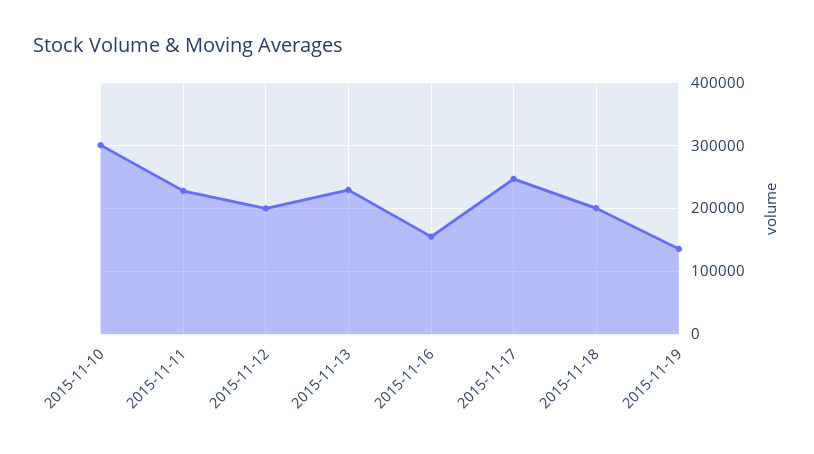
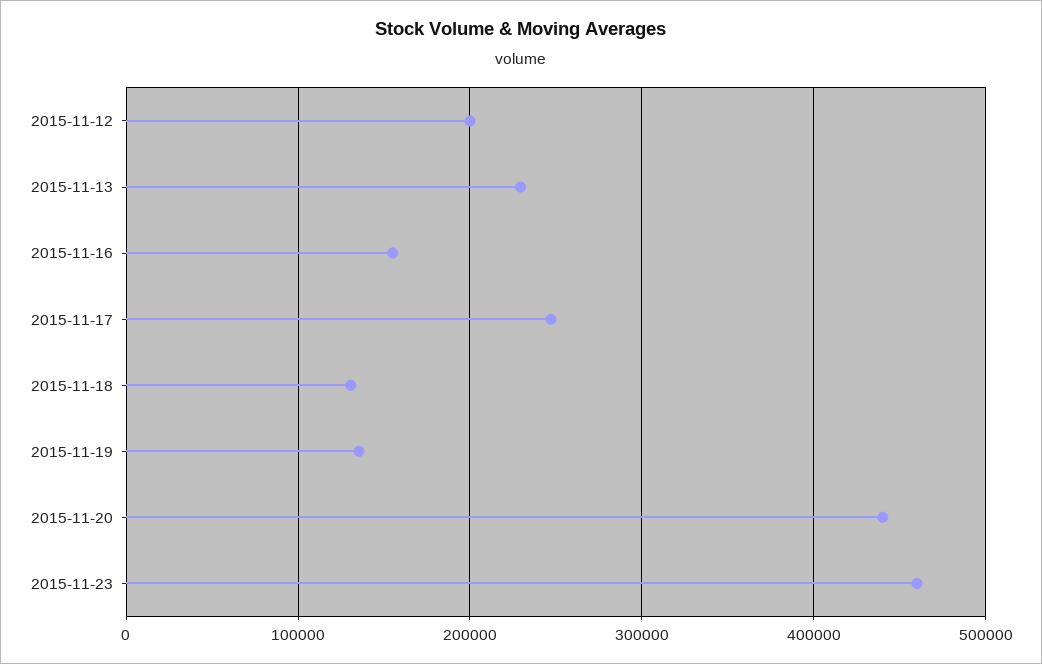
2015-11-10: 300000 -> none
2015-11-11: 230000 -> none
2015-11-18: 200000 -> 130000
2015-11-20: none -> 440000
2015-11-23: none -> 460000

